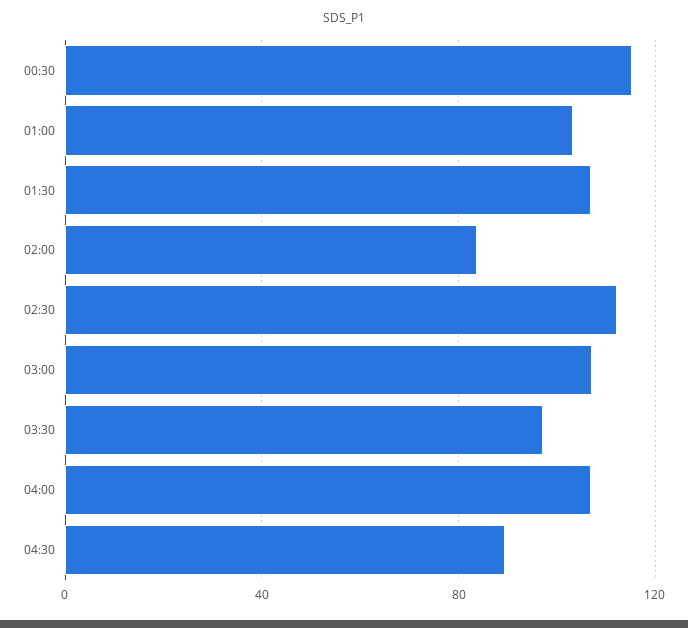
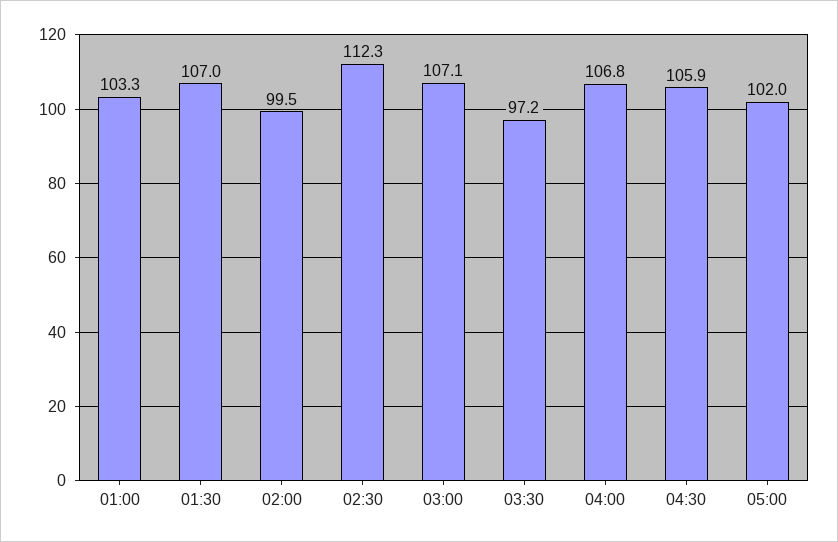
00:30: 115 -> none
02:00: 85 -> 99.5
04:30: 90 -> 105.9
05:00: none -> 102

